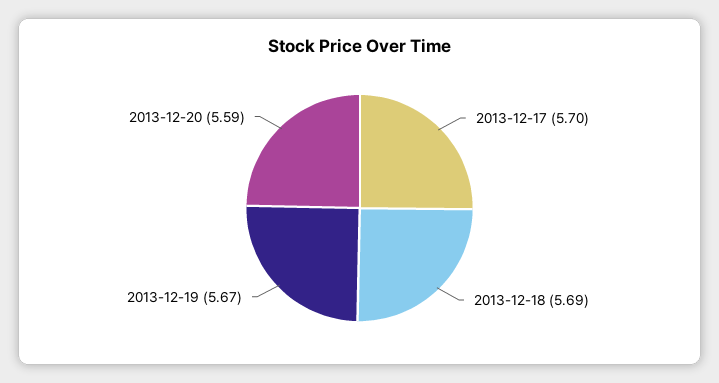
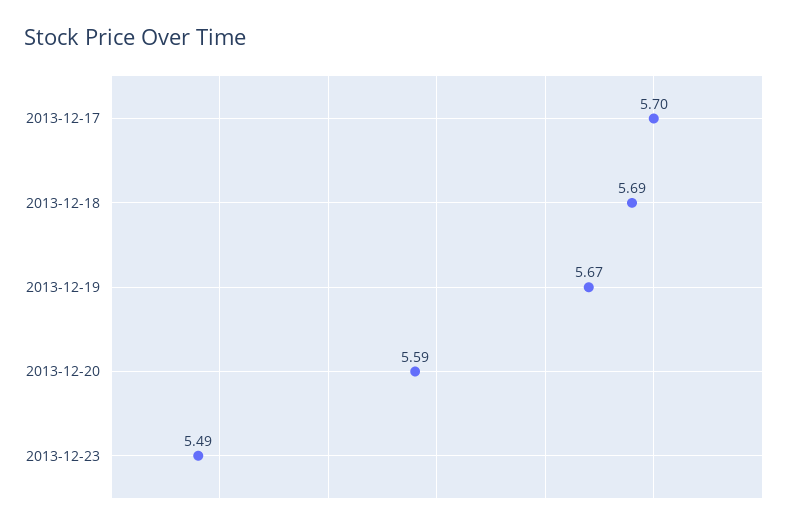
2013-12-23: none -> 5.49

